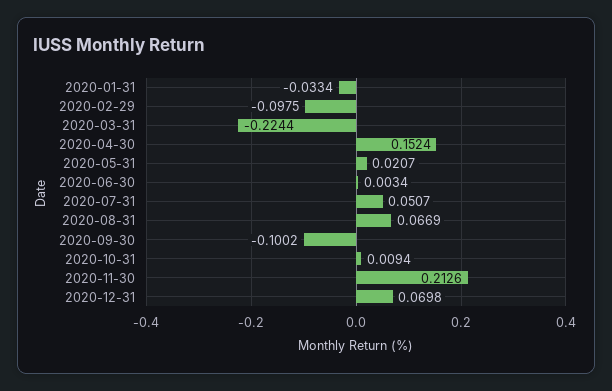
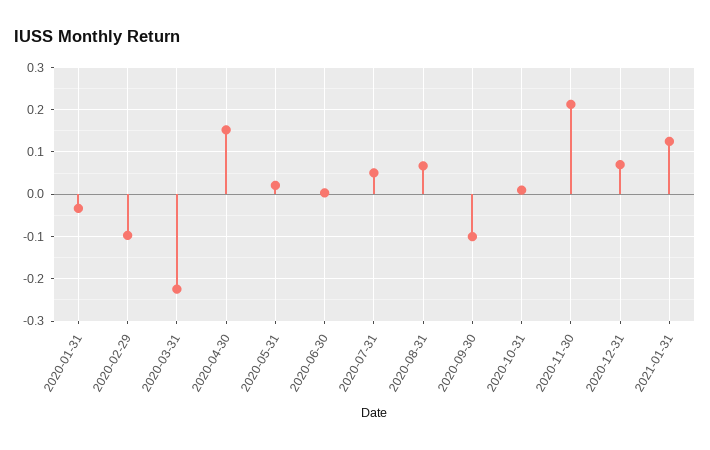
2021-01-31: none -> 0.12

